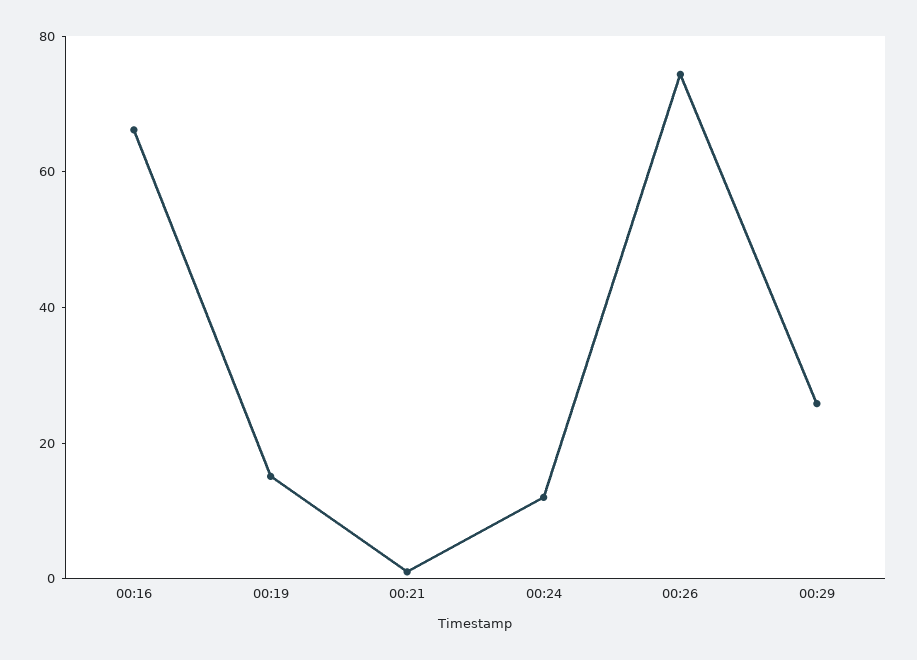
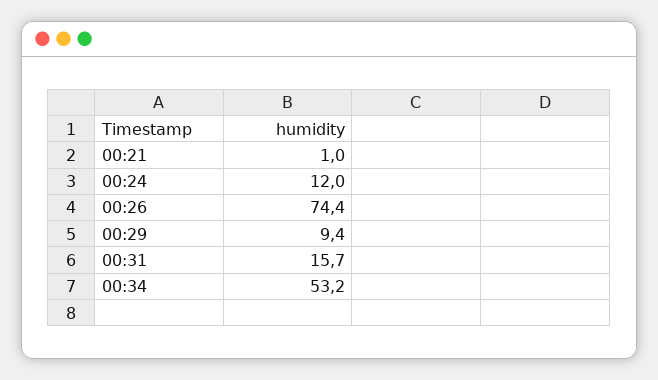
00:16: 65 -> none
00:19: 15 -> none
00:29: 25 -> 9.4
00:31: none -> 15.7
00:34: none -> 53.2

